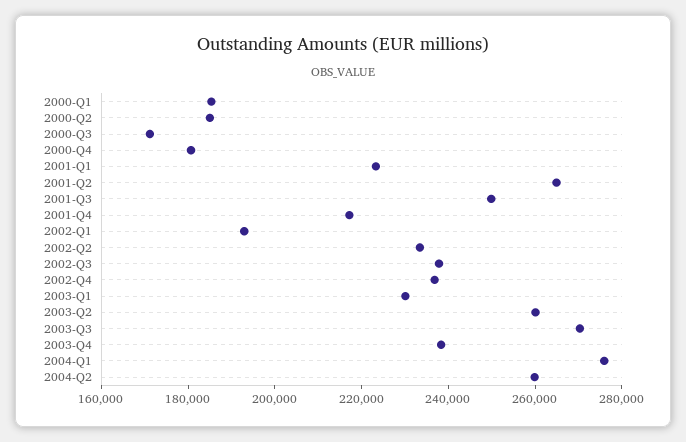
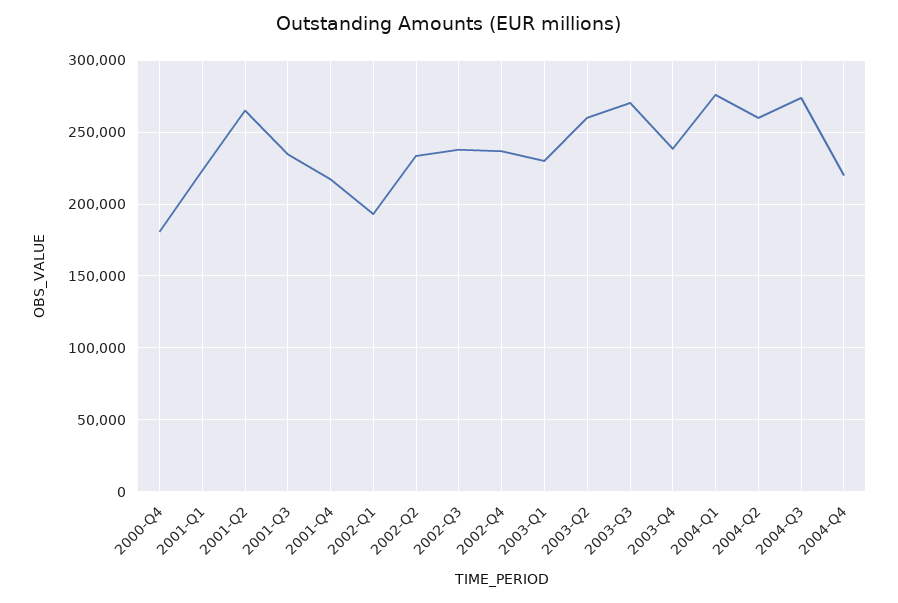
2000-Q1: 185000 -> none
2000-Q2: 185000 -> none
2000-Q3: 170000 -> none
2001-Q3: 250000 -> 235000
2004-Q3: none -> 275000
2004-Q4: none -> 220000

